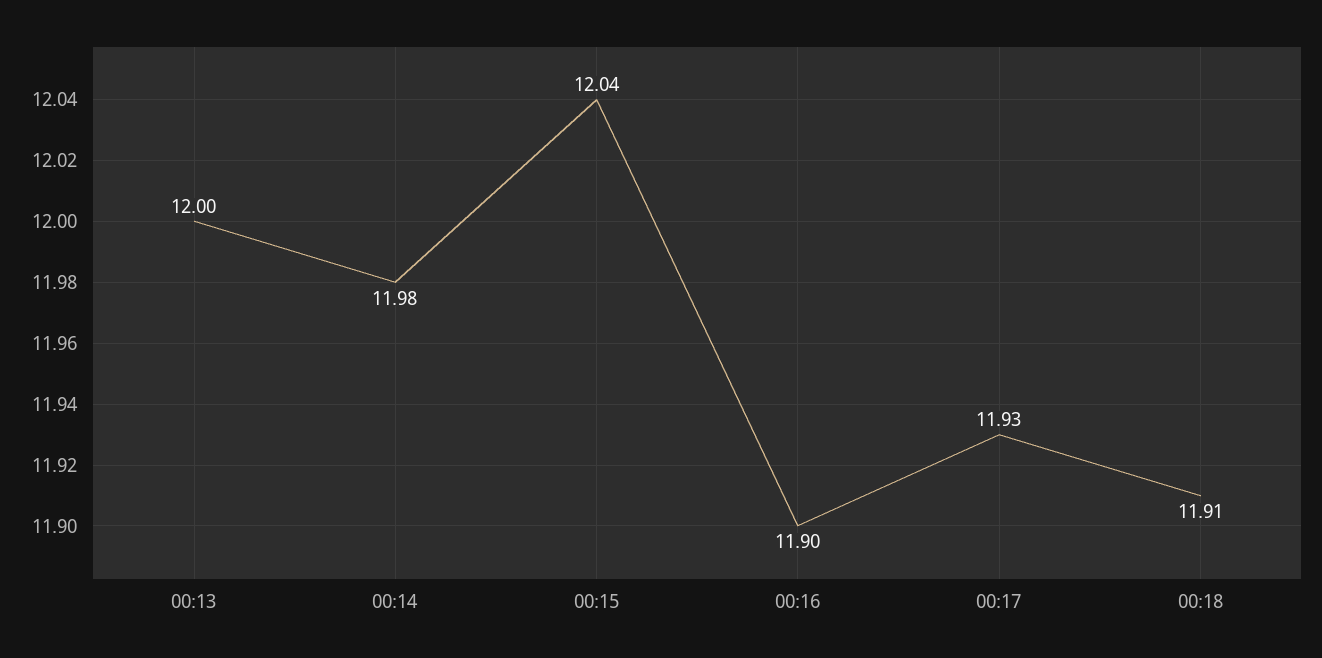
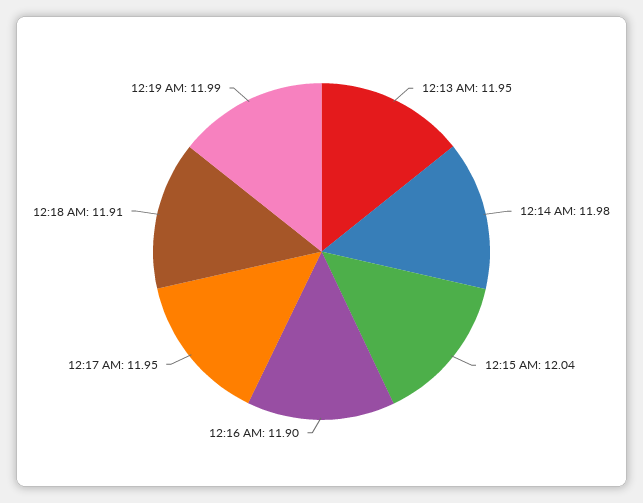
00:13: 12 -> 11.95
00:17: 11.93 -> 11.95
12:19 AM: none -> 11.99

